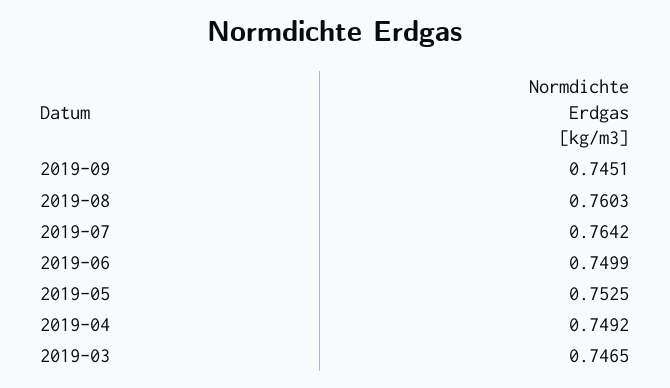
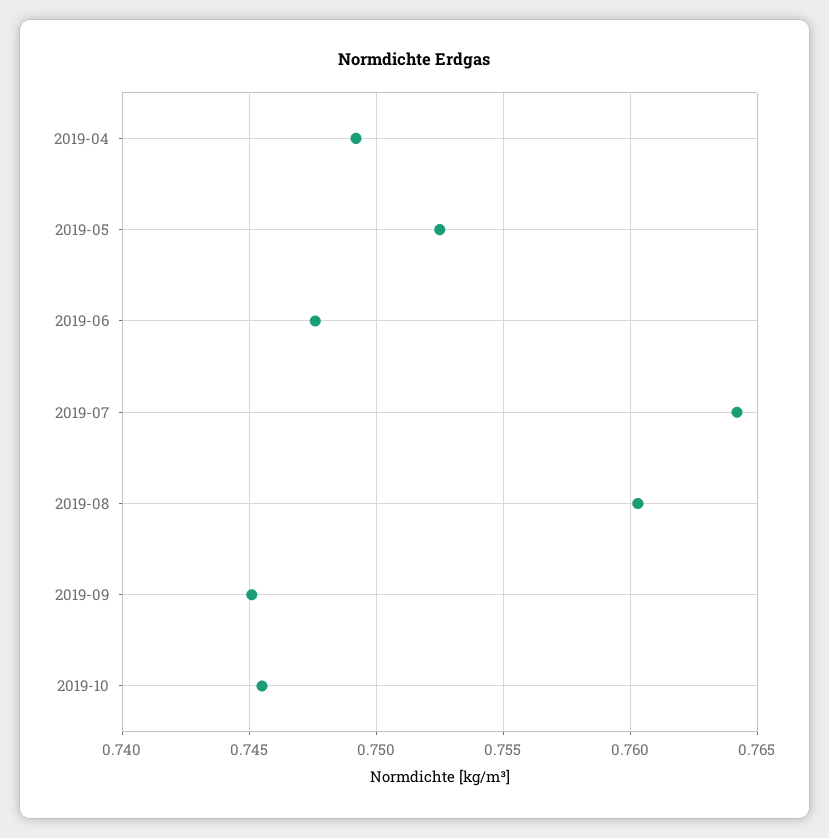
2019-06: 0.7499 -> 0.7475
2019-03: 0.7465 -> none
2019-10: none -> 0.7455

